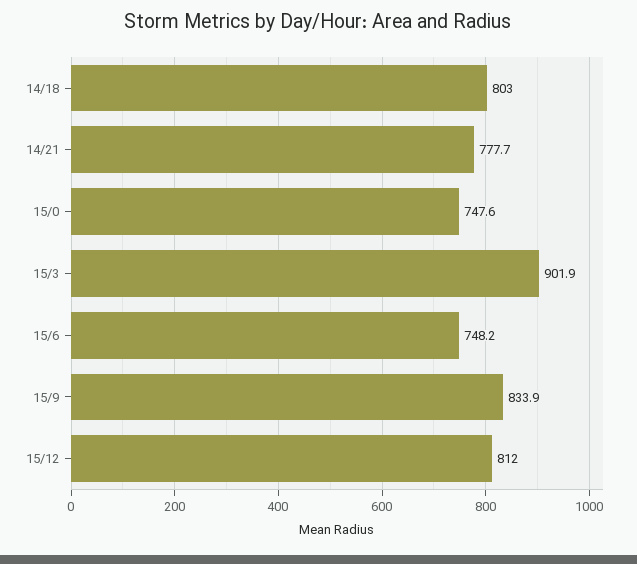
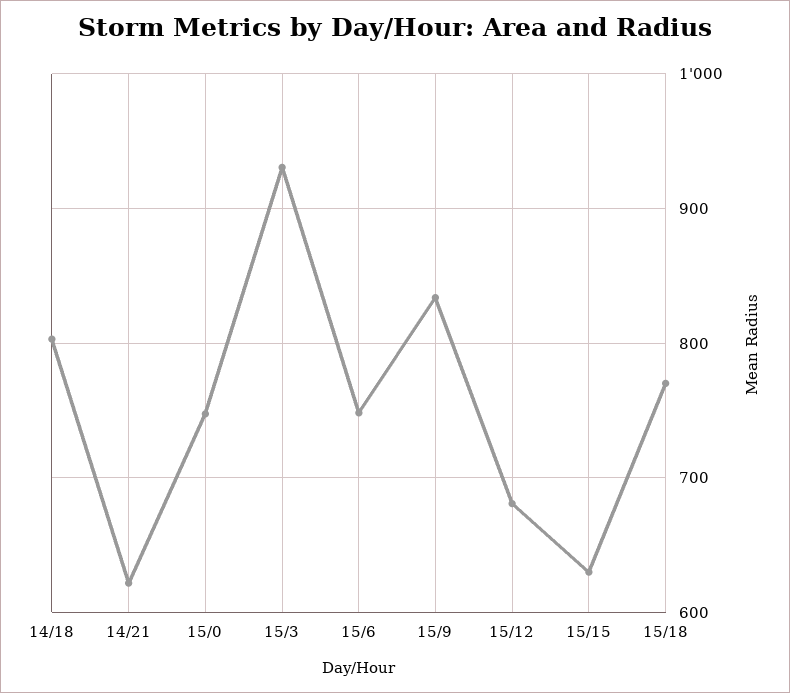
14/21: 777.7 -> 620
15/3: 901.9 -> 930
15/12: 812 -> 680
15/15: none -> 630
15/18: none -> 770

